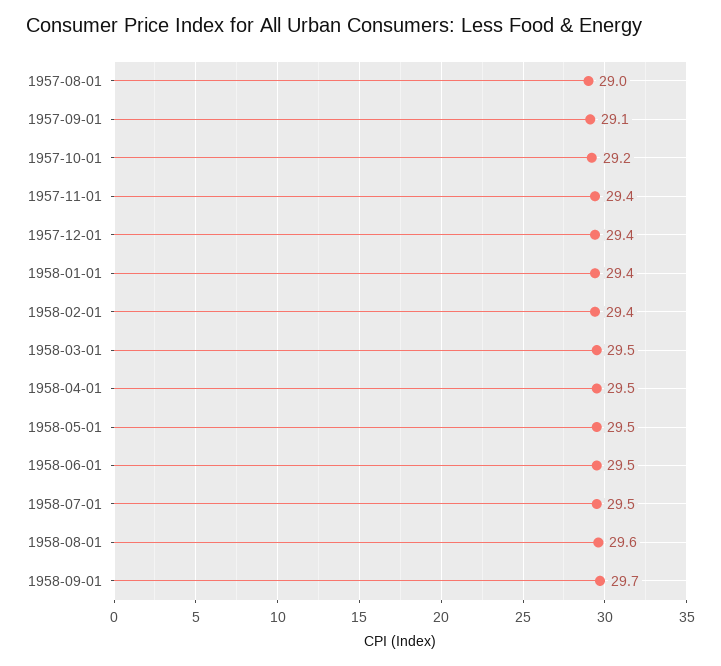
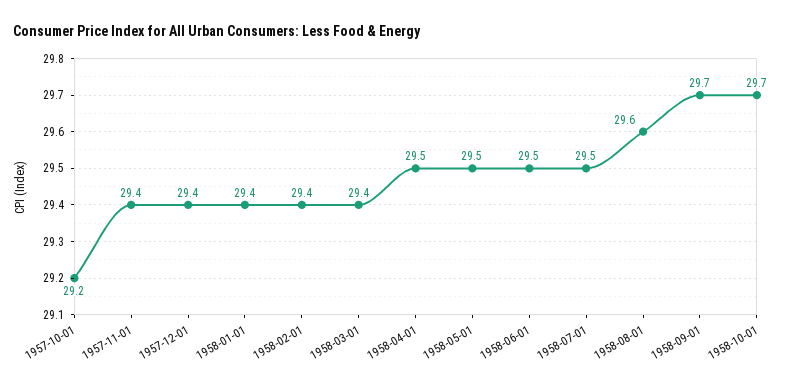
1957-08-01: 29 -> none
1957-09-01: 29.1 -> none
1958-03-01: 29.5 -> 29.4
1958-10-01: none -> 29.7

